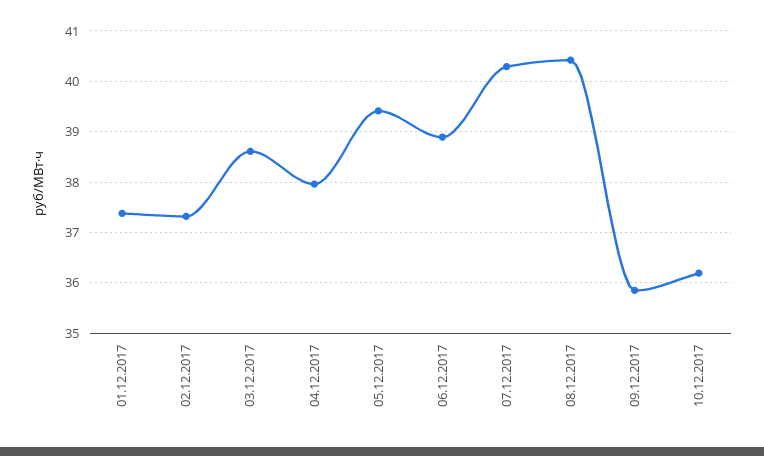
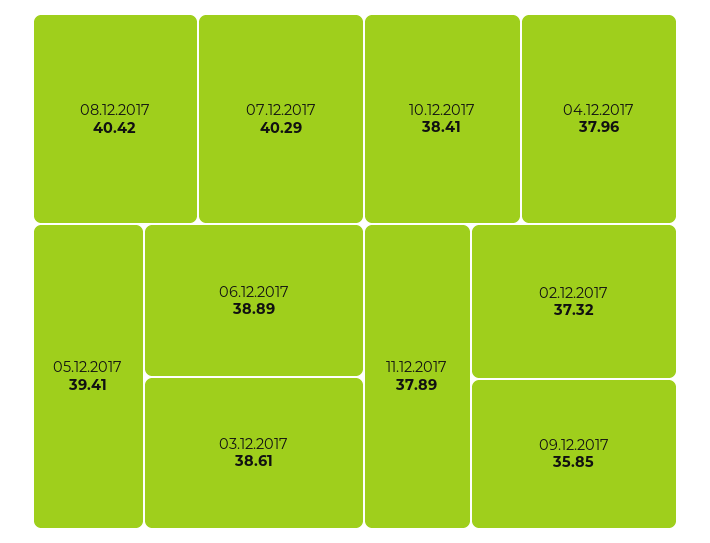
01.12.2017: 37.4 -> none
10.12.2017: 36.2 -> 38.41
11.12.2017: none -> 37.89

